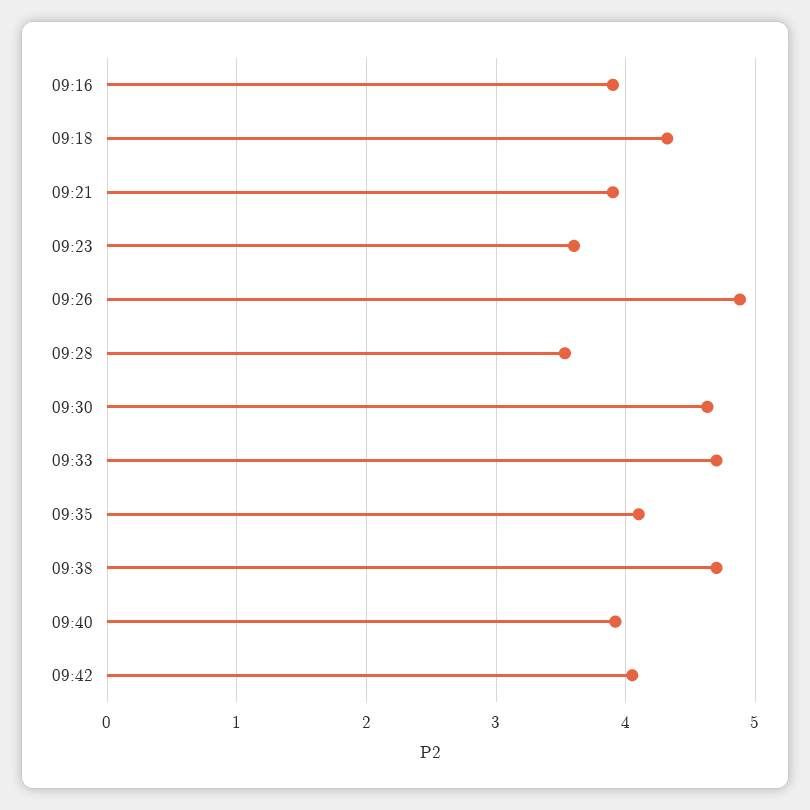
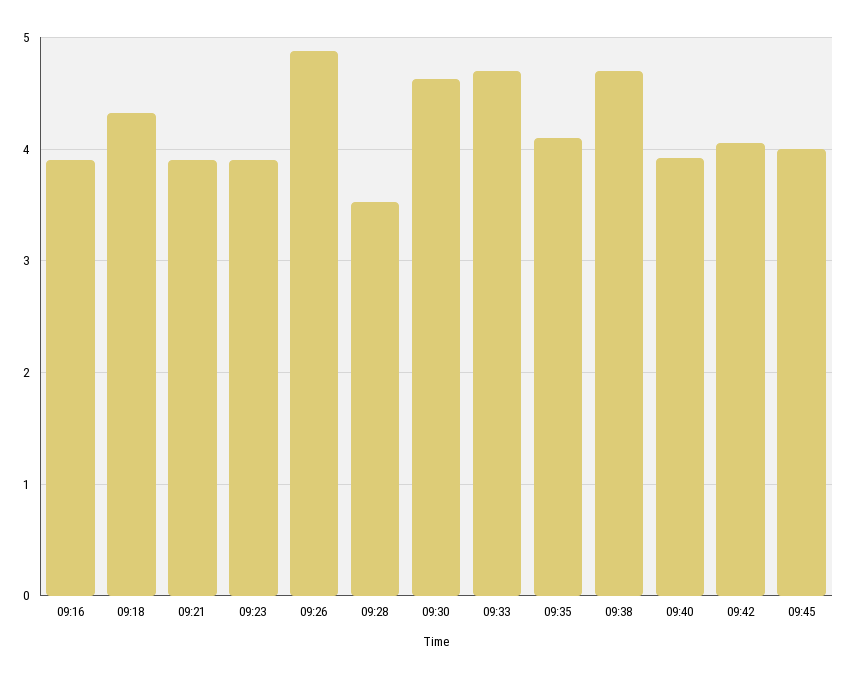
09:23: 3.6 -> 3.9
09:45: none -> 4

